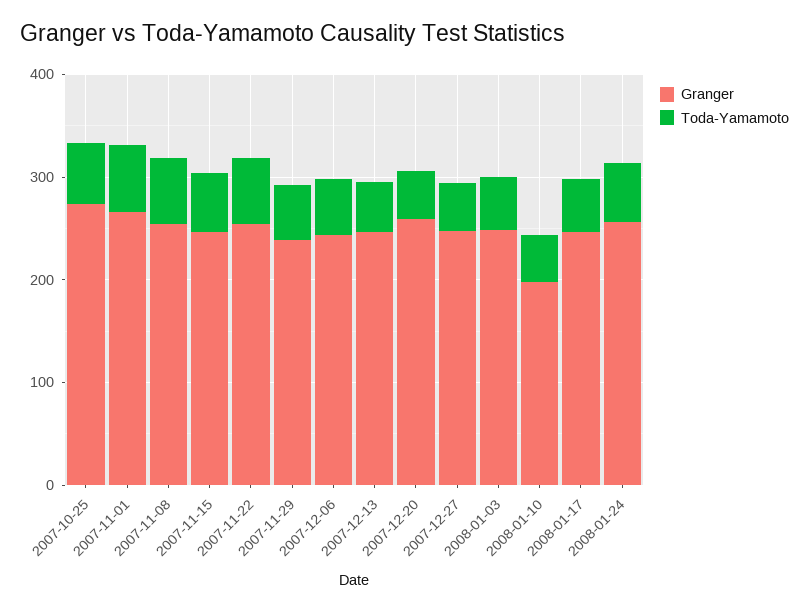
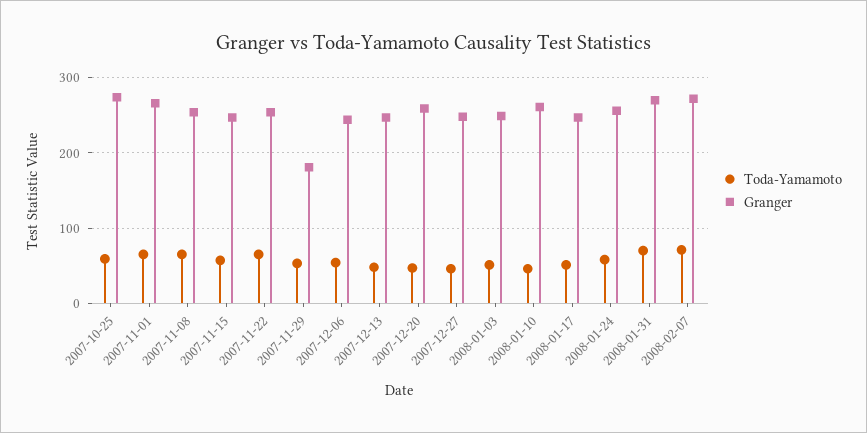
Granger, 2007-11-29: 240 -> 180
Granger, 2008-01-10: 200 -> 260
Toda-Yamamoto, 2008-01-31: none -> 70
Granger, 2008-01-31: none -> 270
Toda-Yamamoto, 2008-02-07: none -> 70
Granger, 2008-02-07: none -> 270

